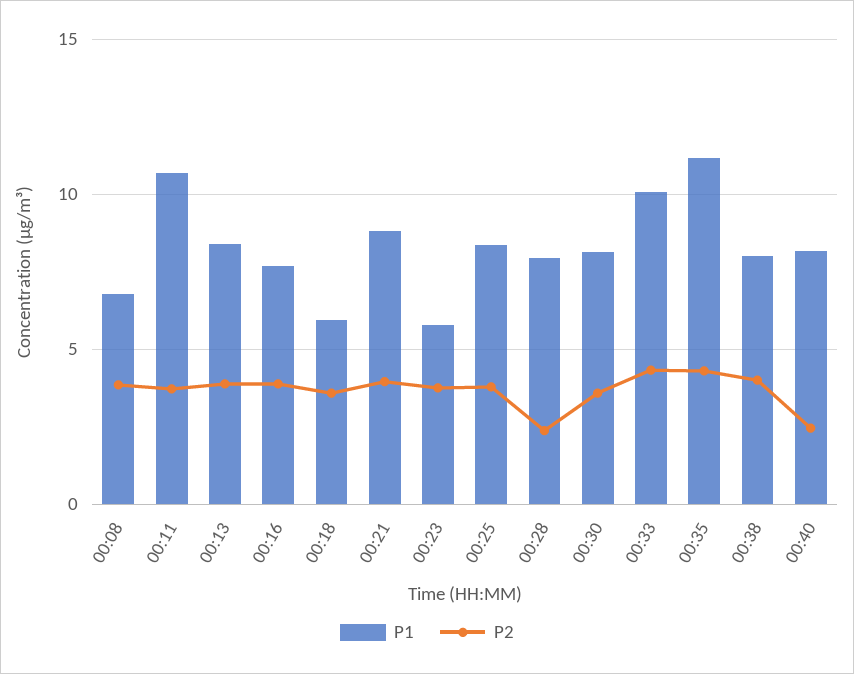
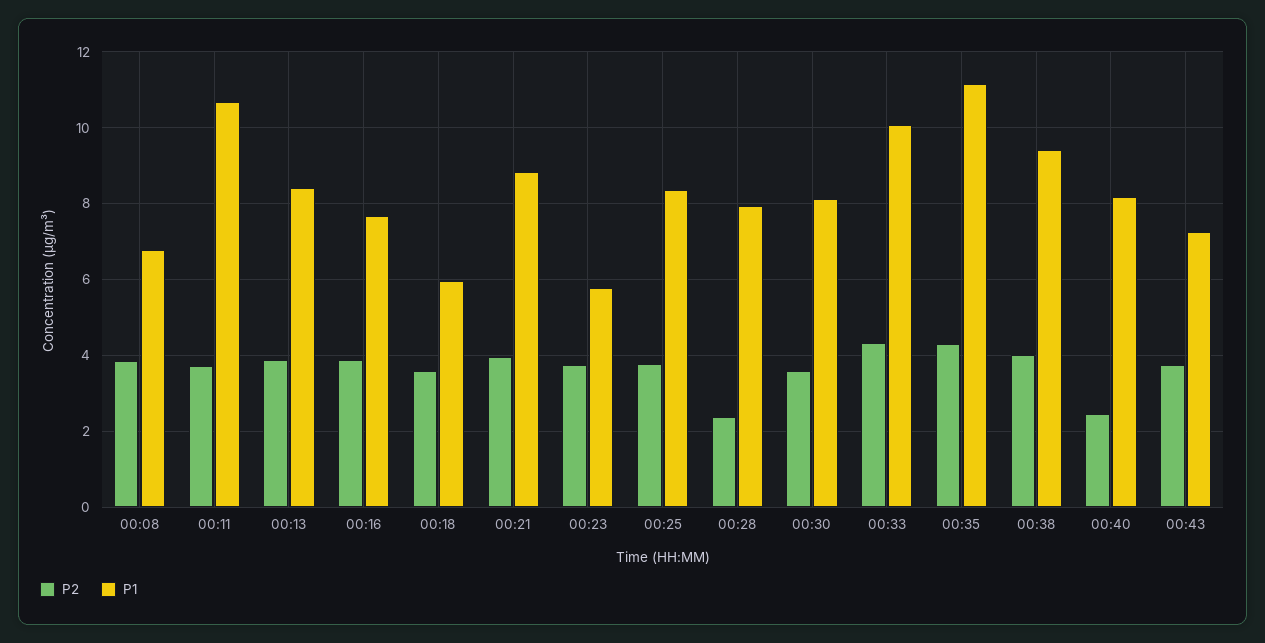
P1, 00:38: 8 -> 9.4
P2, 00:43: none -> 3.8
P1, 00:43: none -> 7.2

